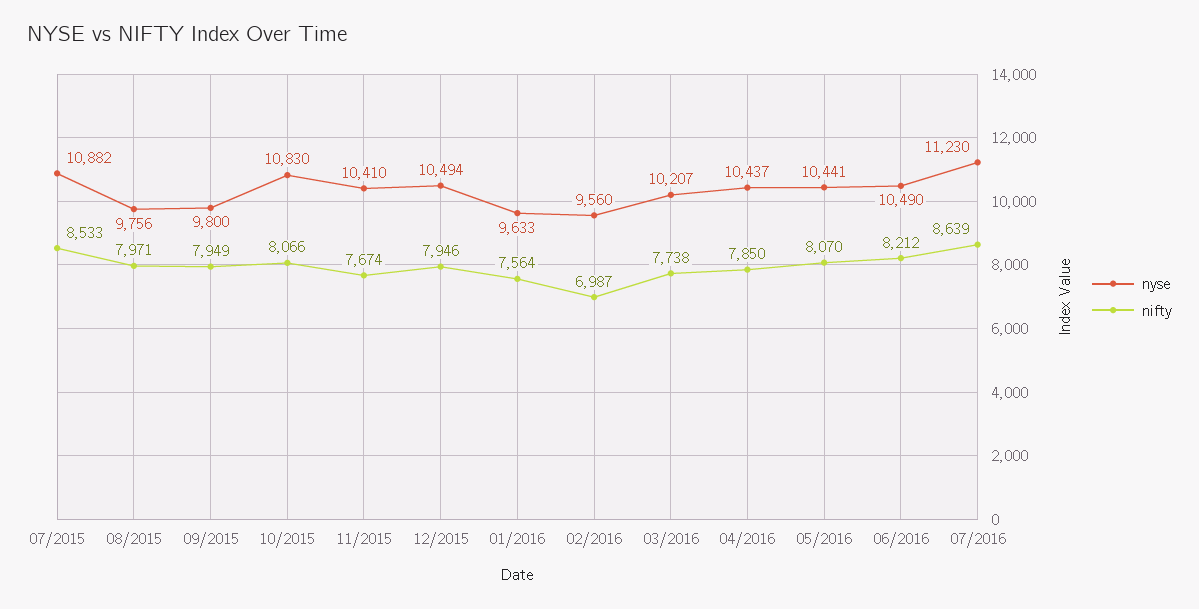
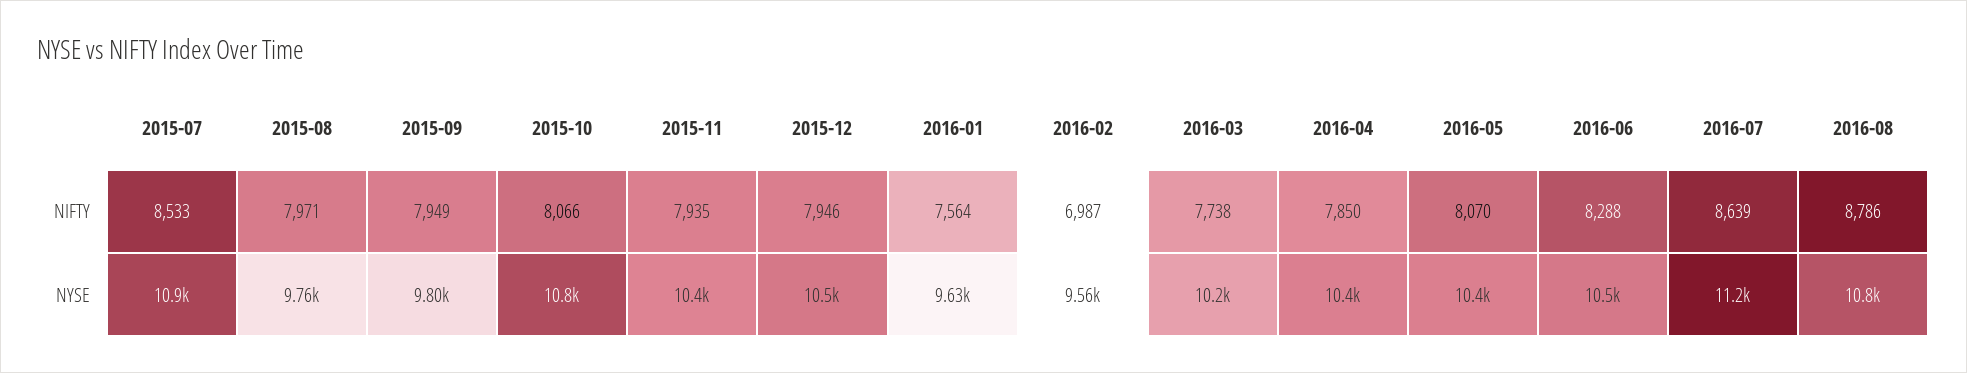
nifty, 11/2015: 7674 -> 7935
nifty, 06/2016: 8212 -> 8288
nifty, 2016-08: none -> 8786
nyse, 2016-08: none -> 10800

